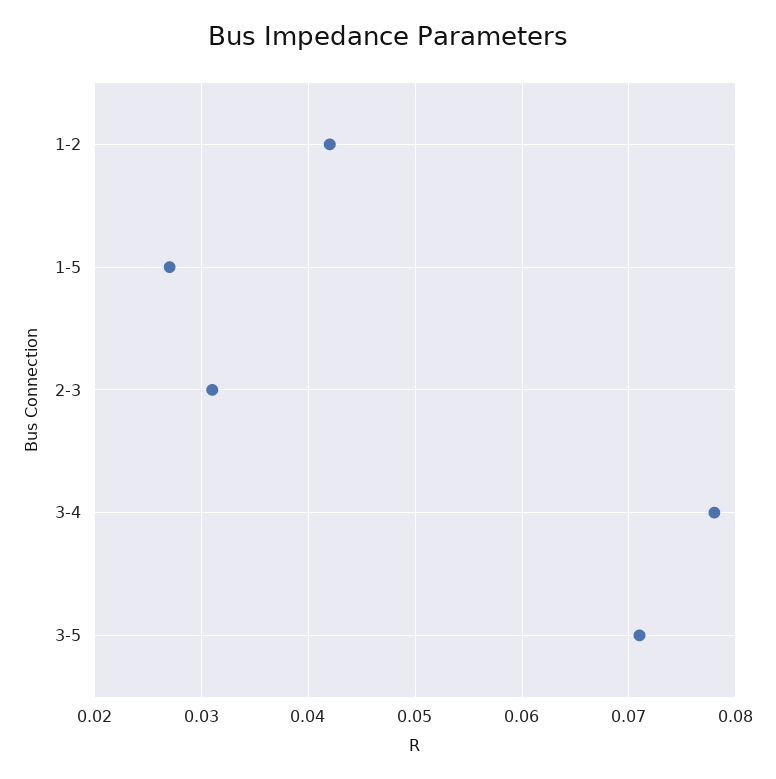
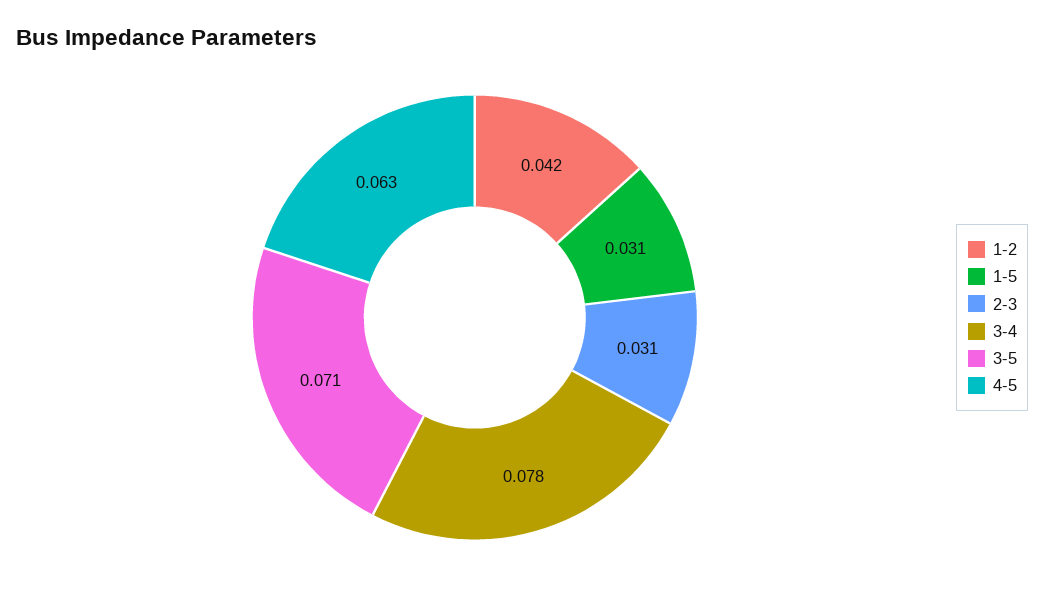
1-5: 0.027 -> 0.031
4-5: none -> 0.063

